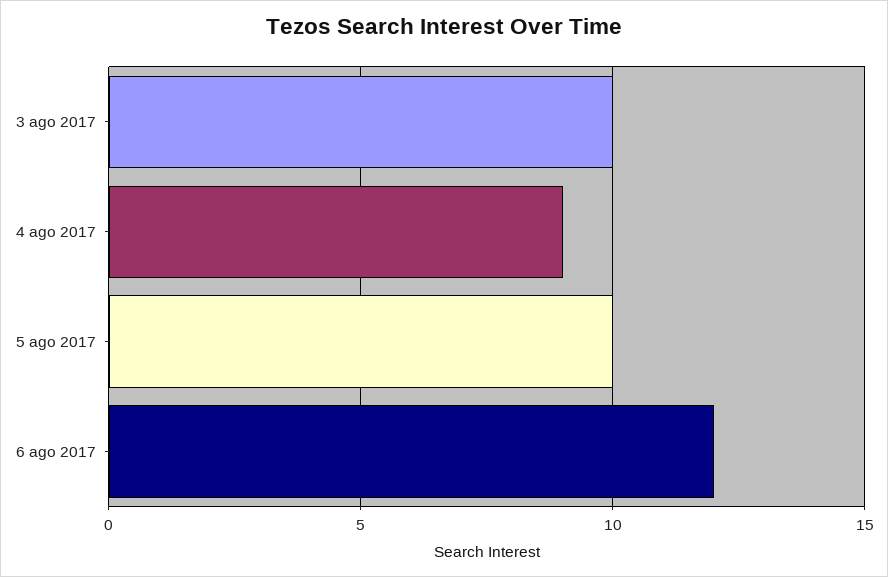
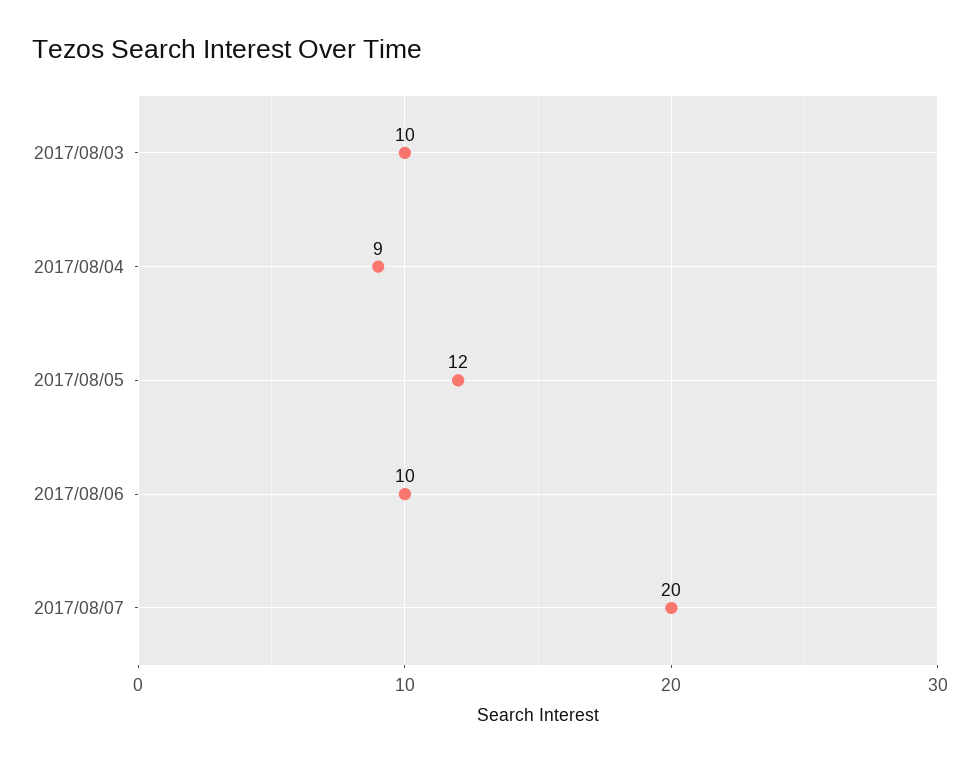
5 ago 2017: 10 -> 12
6 ago 2017: 12 -> 10
2017/08/07: none -> 20

